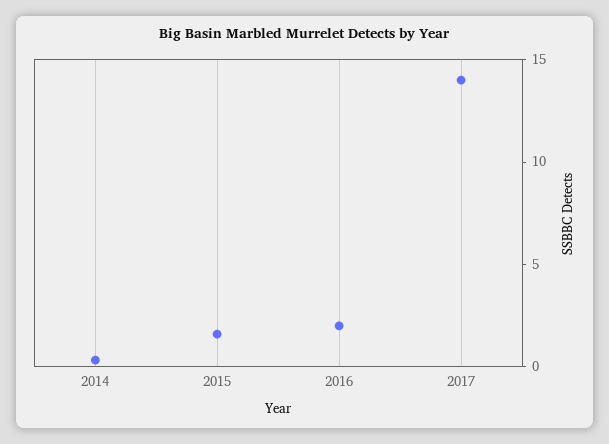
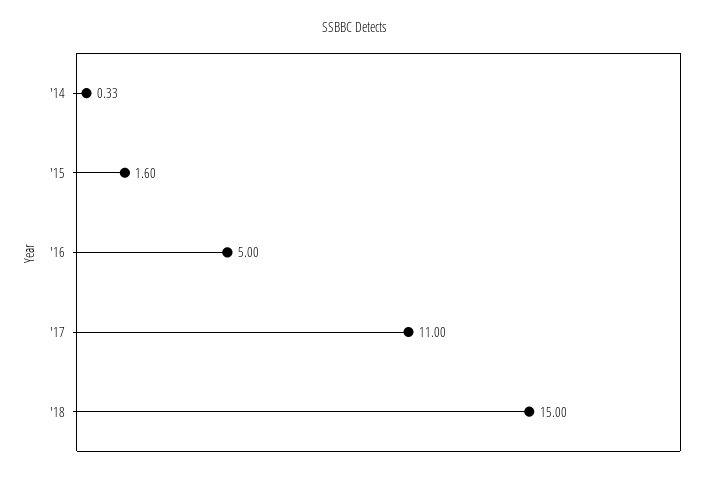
2016: 2 -> 5
2017: 14 -> 11
'18: none -> 15

